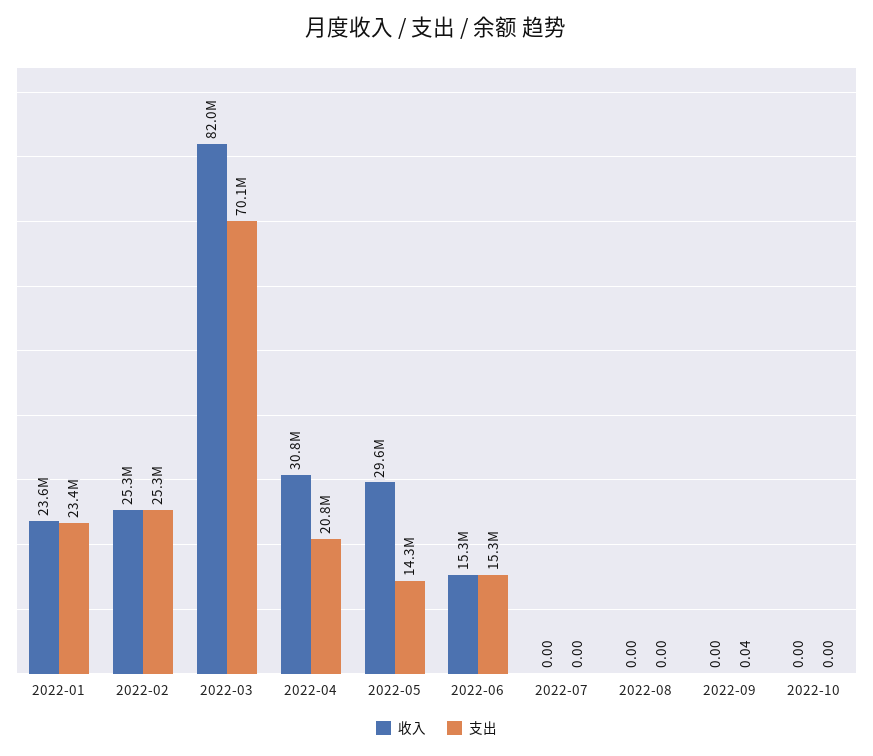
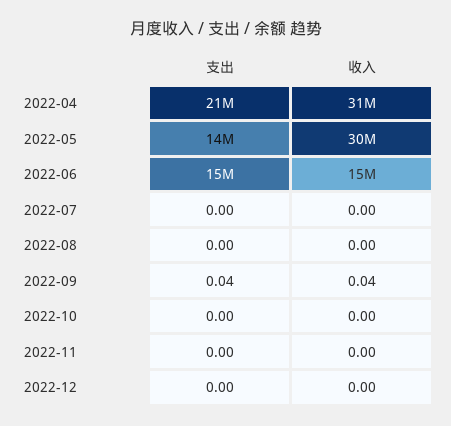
收入, 2022-01: 23600000 -> none
支出, 2022-01: 23400000 -> none
收入, 2022-02: 25300000 -> none
支出, 2022-02: 25300000 -> none
收入, 2022-03: 82000000 -> none
支出, 2022-03: 70100000 -> none
收入, 2022-09: 0 -> 0.04
支出, 2022-11: none -> 0
收入, 2022-11: none -> 0
支出, 2022-12: none -> 0
收入, 2022-12: none -> 0

